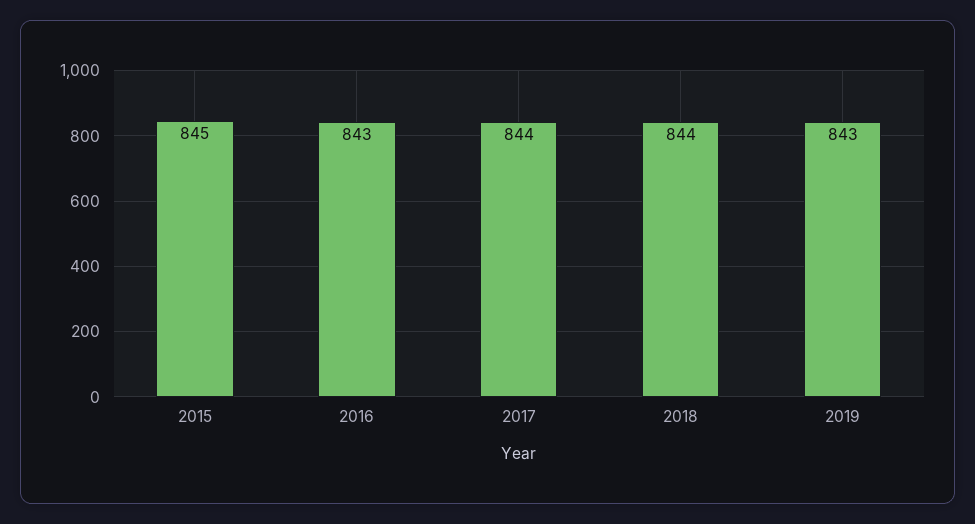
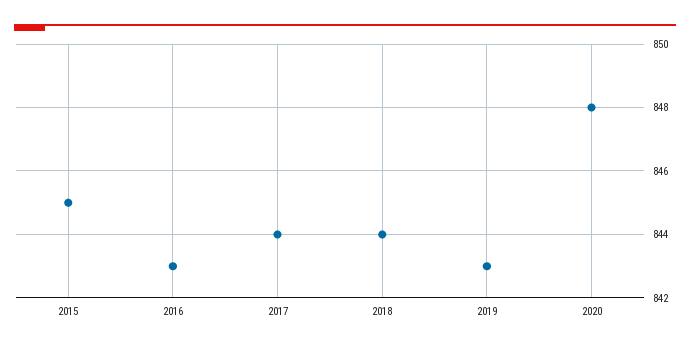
2020: none -> 848

